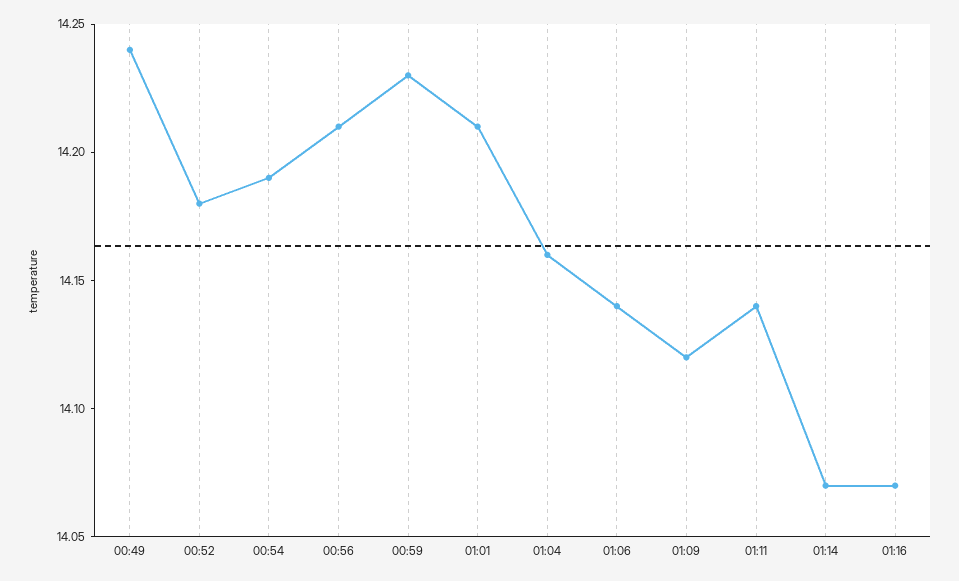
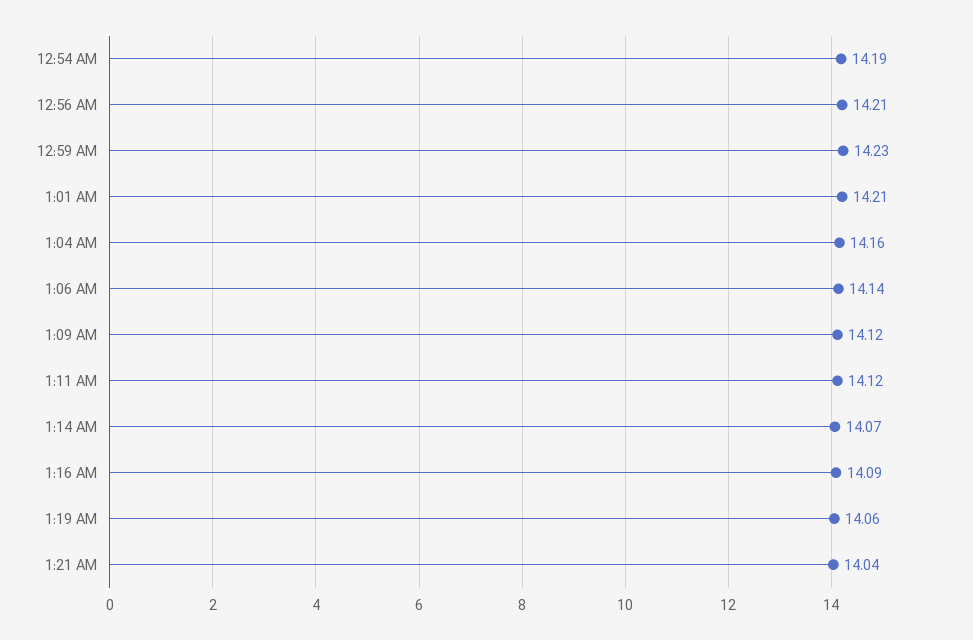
00:49: 14.24 -> none
00:52: 14.18 -> none
01:11: 14.14 -> 14.12
01:16: 14.07 -> 14.09
1:19 AM: none -> 14.06
1:21 AM: none -> 14.04

